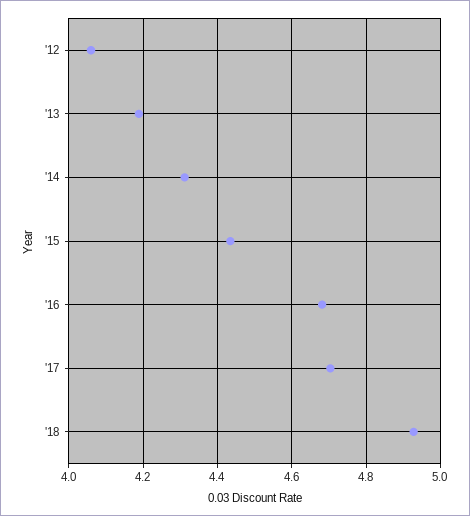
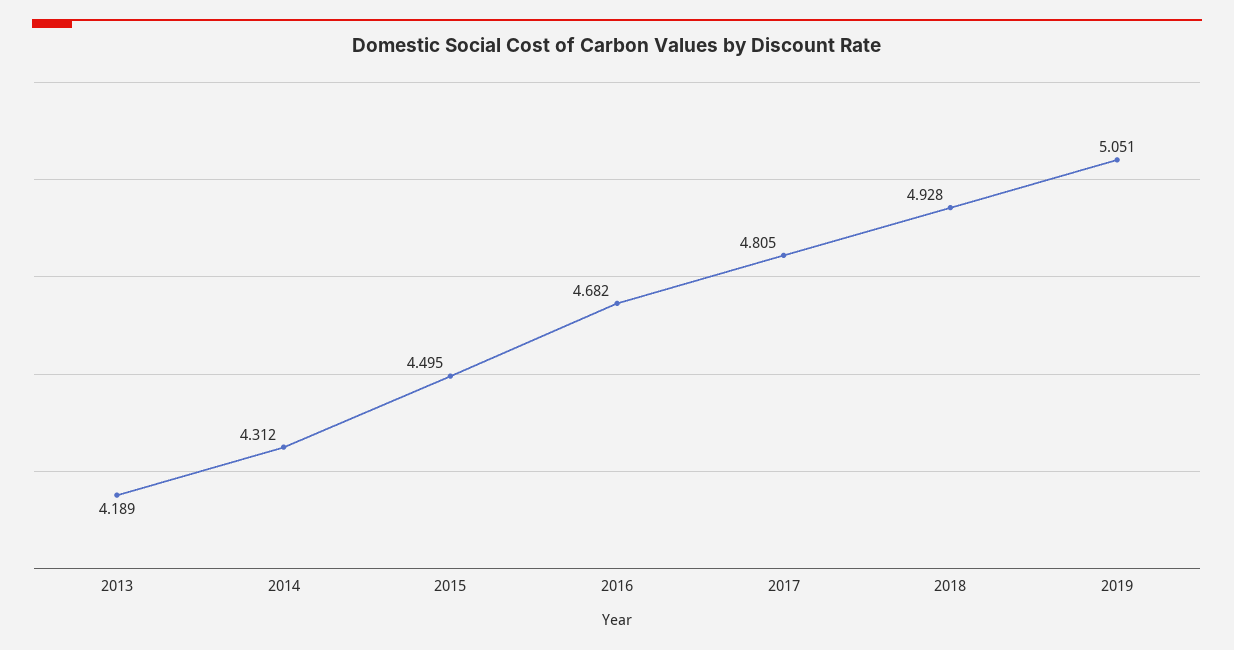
'12: 4.06 -> none
'15: 4.44 -> 4.495
'17: 4.7 -> 4.805
2019: none -> 5.051

